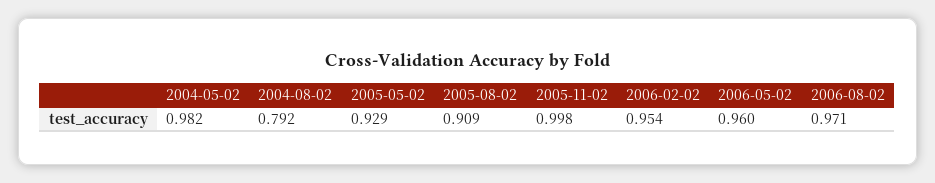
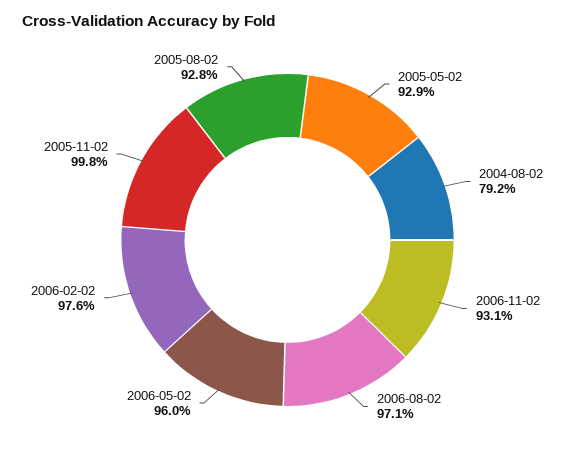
2004-05-02: 0.982 -> none
2005-08-02: 0.909 -> 0.928
2006-02-02: 0.954 -> 0.976
2006-11-02: none -> 0.931

